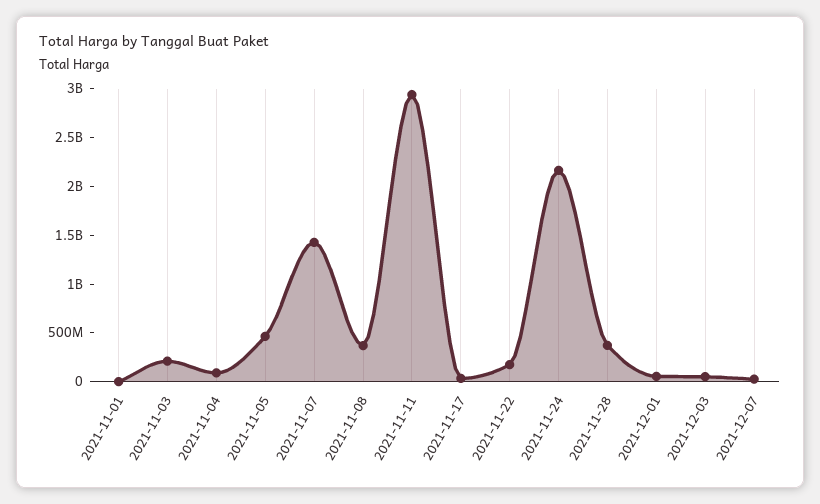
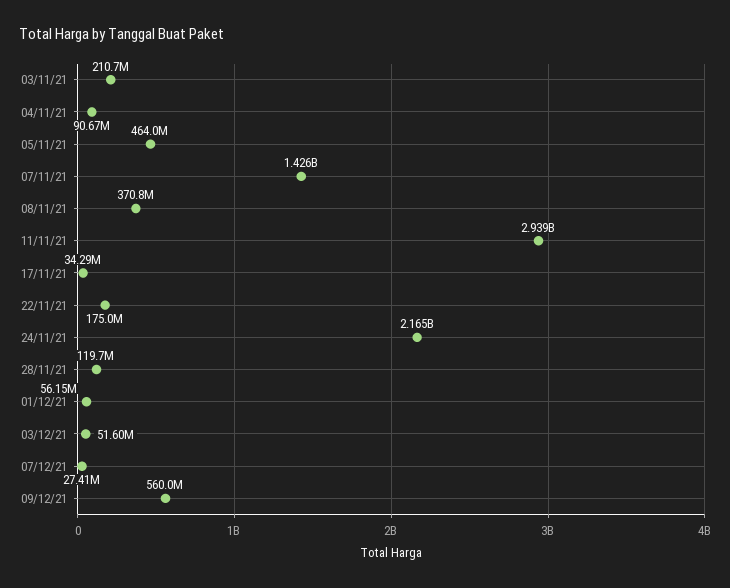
2021-11-01: 0 -> none
2021-11-28: 400000000 -> 119700000
09/12/21: none -> 560000000

